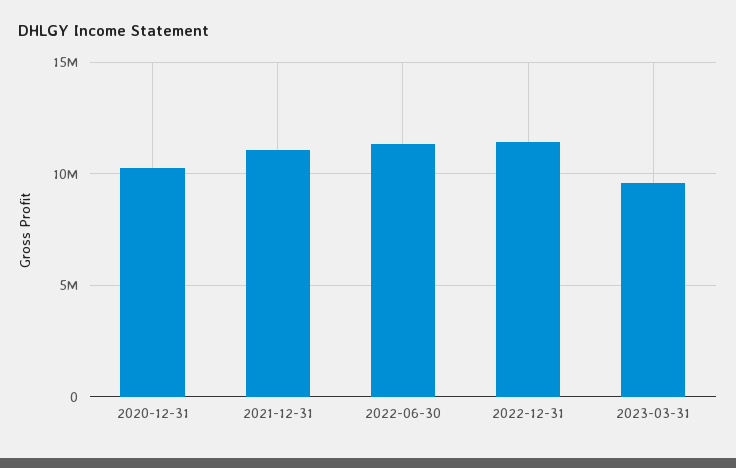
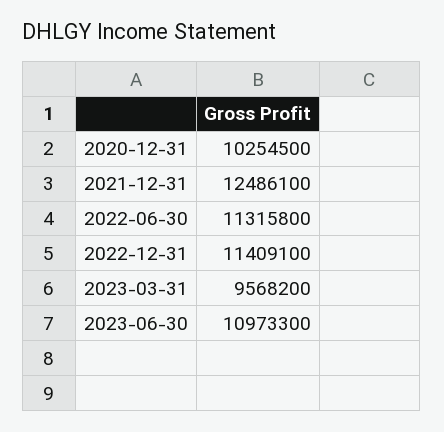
2021-12-31: 11000000 -> 12486100
2023-06-30: none -> 10973300

